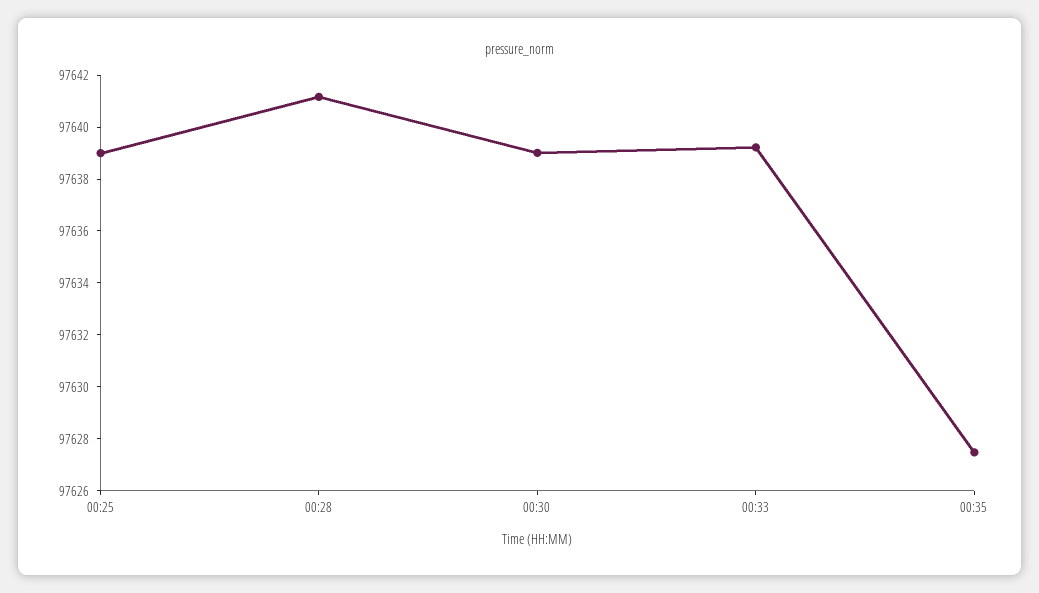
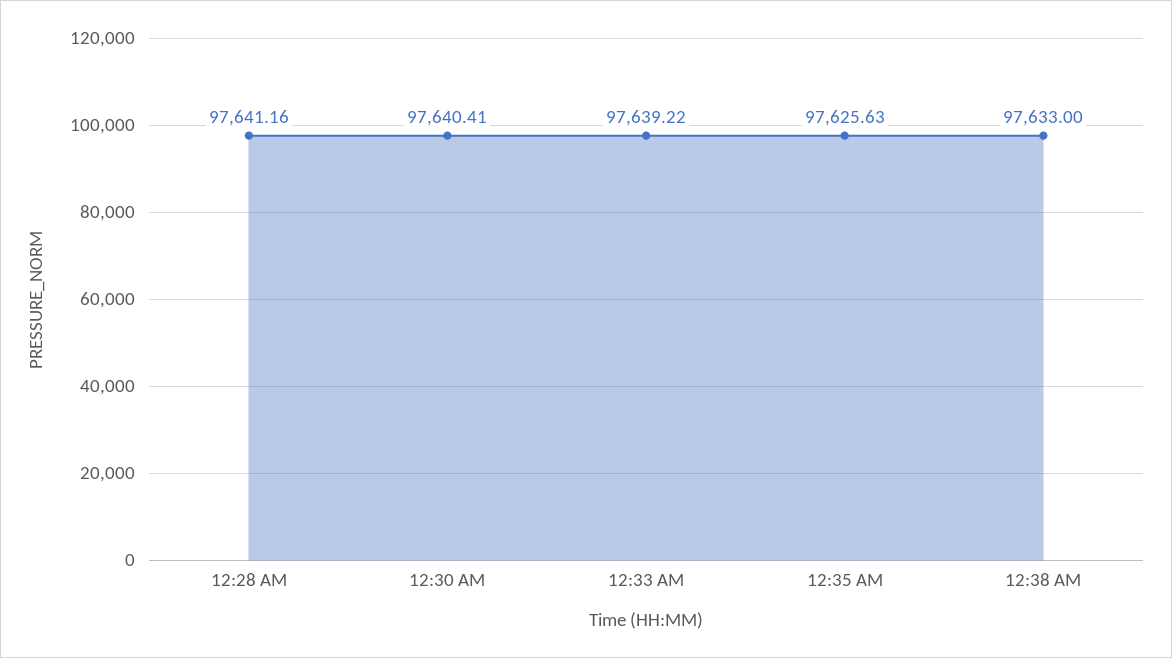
00:25: 97639 -> none
00:30: 97639 -> 97640.41
00:35: 97627.5 -> 97625.63
12:38 AM: none -> 97633

